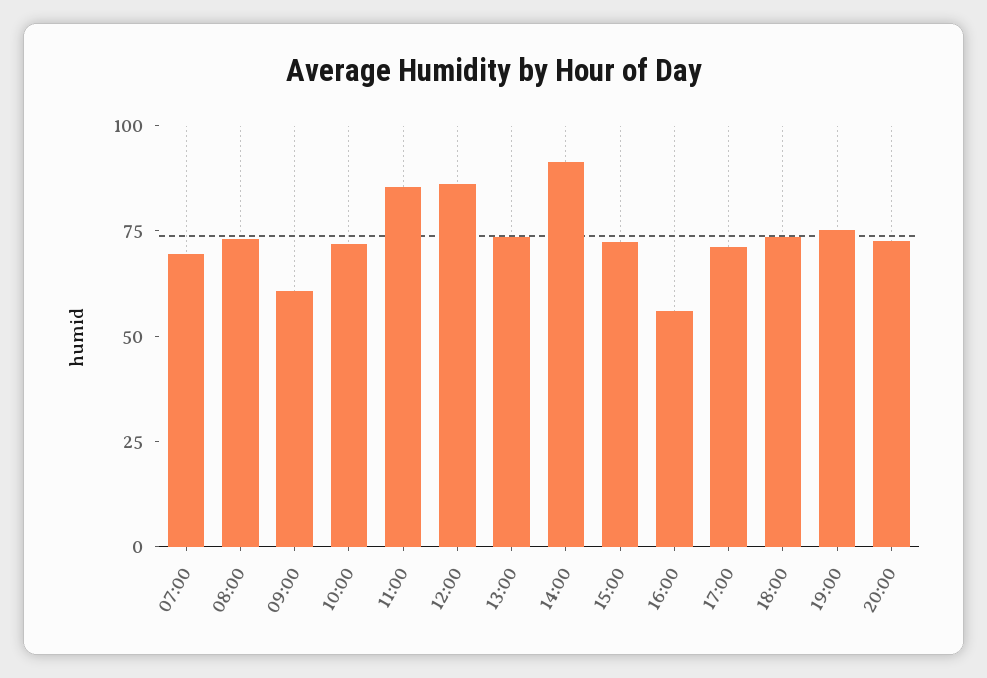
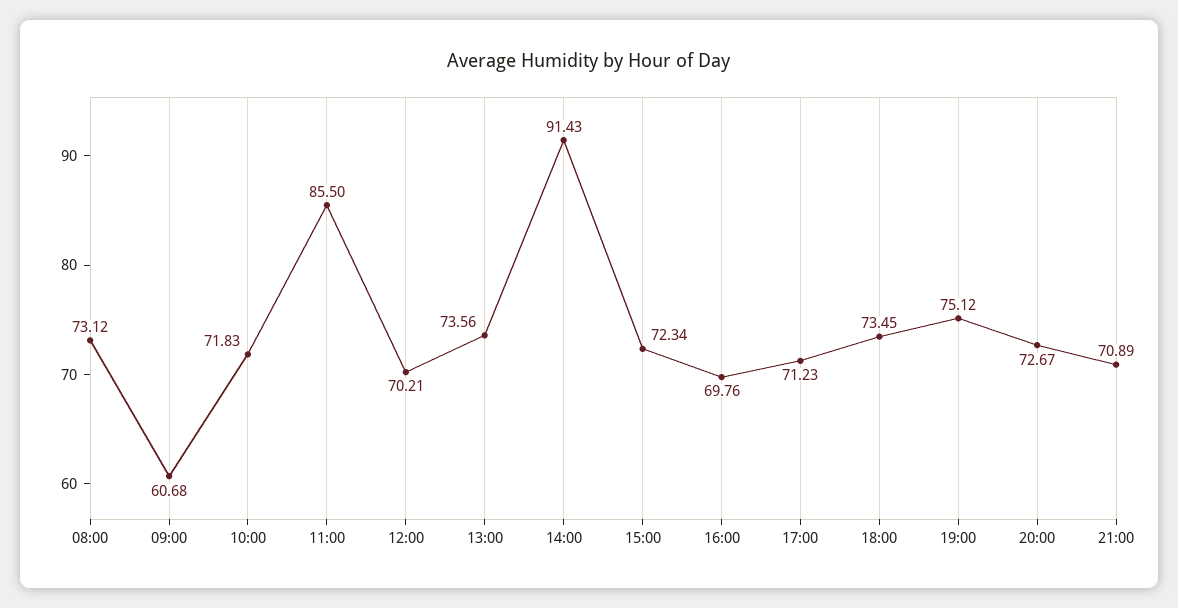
07:00: 70 -> none
12:00: 85 -> 70.21
16:00: 55 -> 69.76
21:00: none -> 70.89

